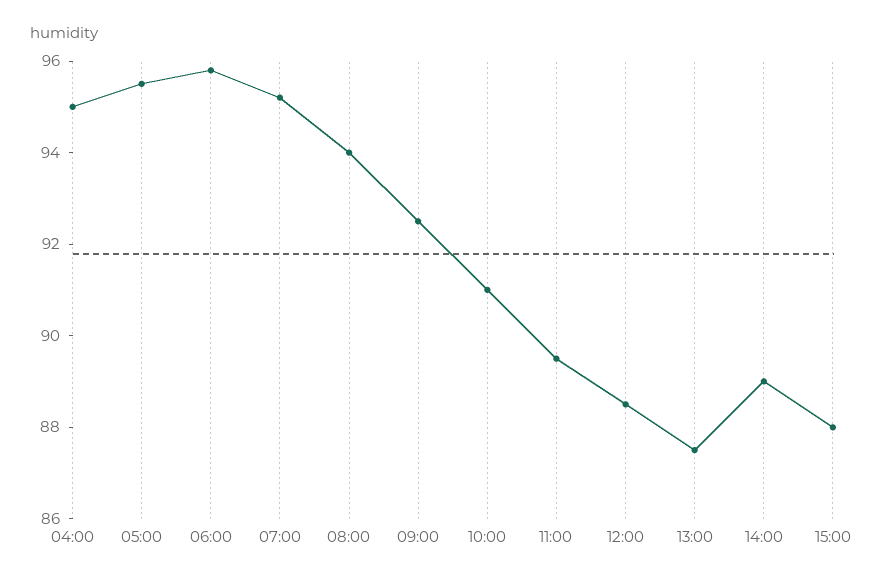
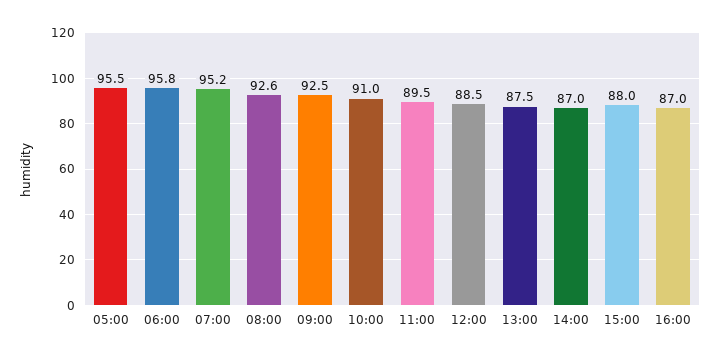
04:00: 95 -> none
08:00: 94 -> 92.6
14:00: 89 -> 87
16:00: none -> 87

